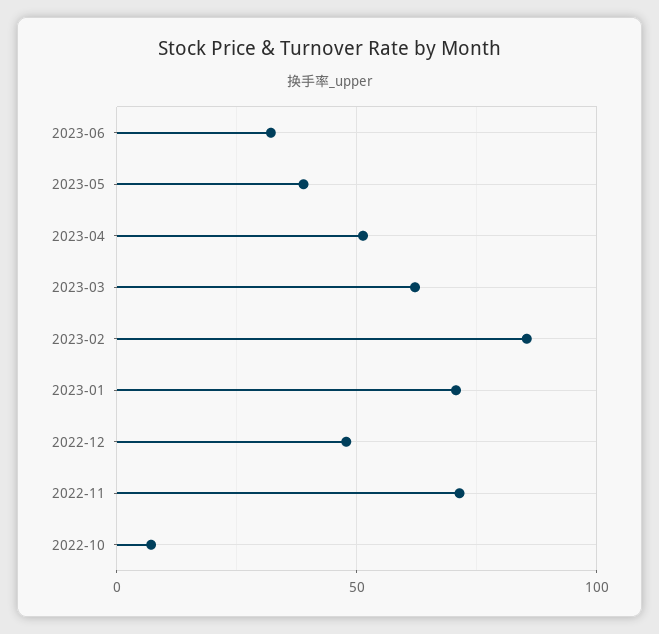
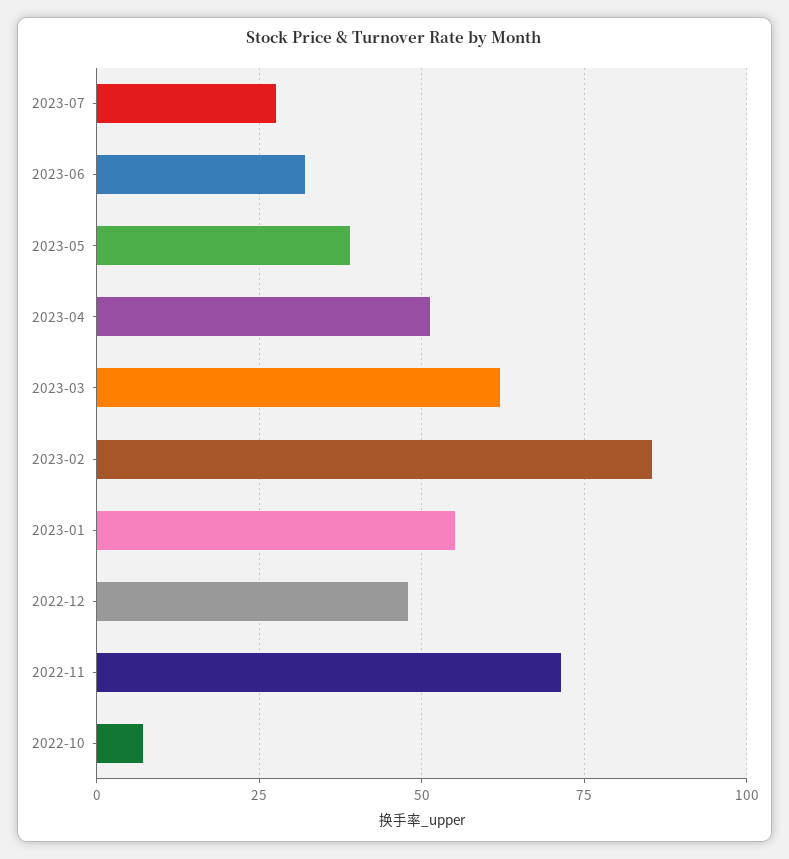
2023-01: 70 -> 55
2023-07: none -> 27.5

